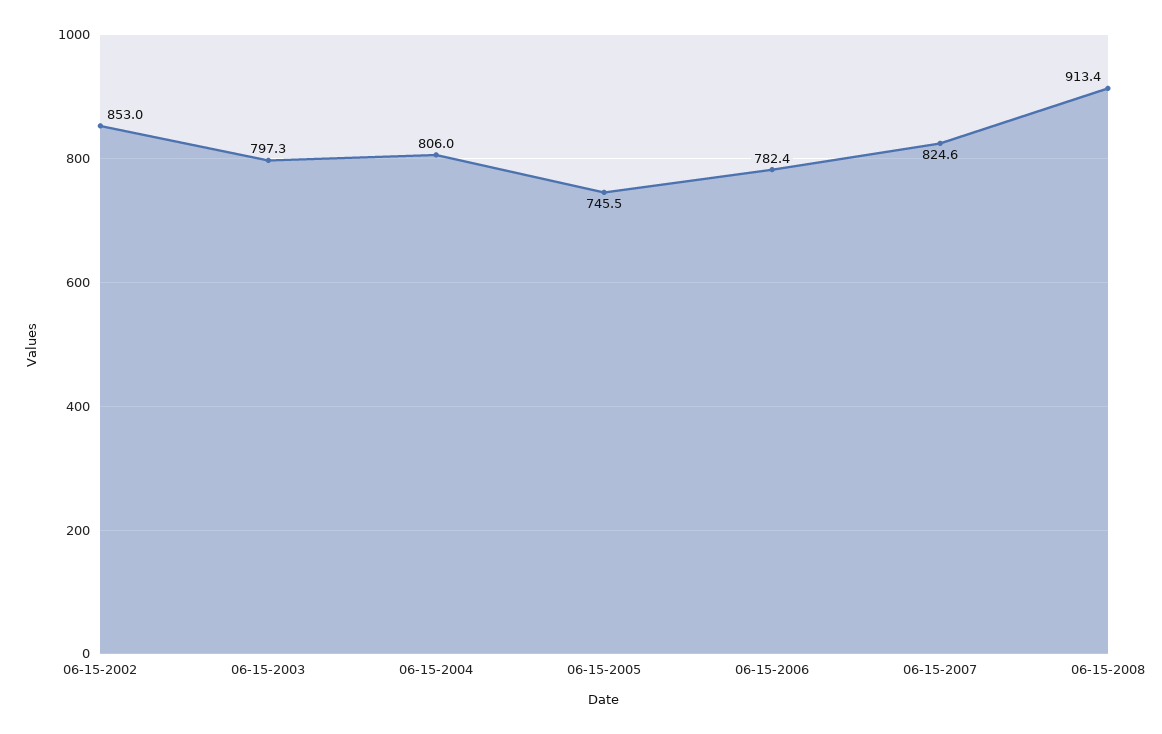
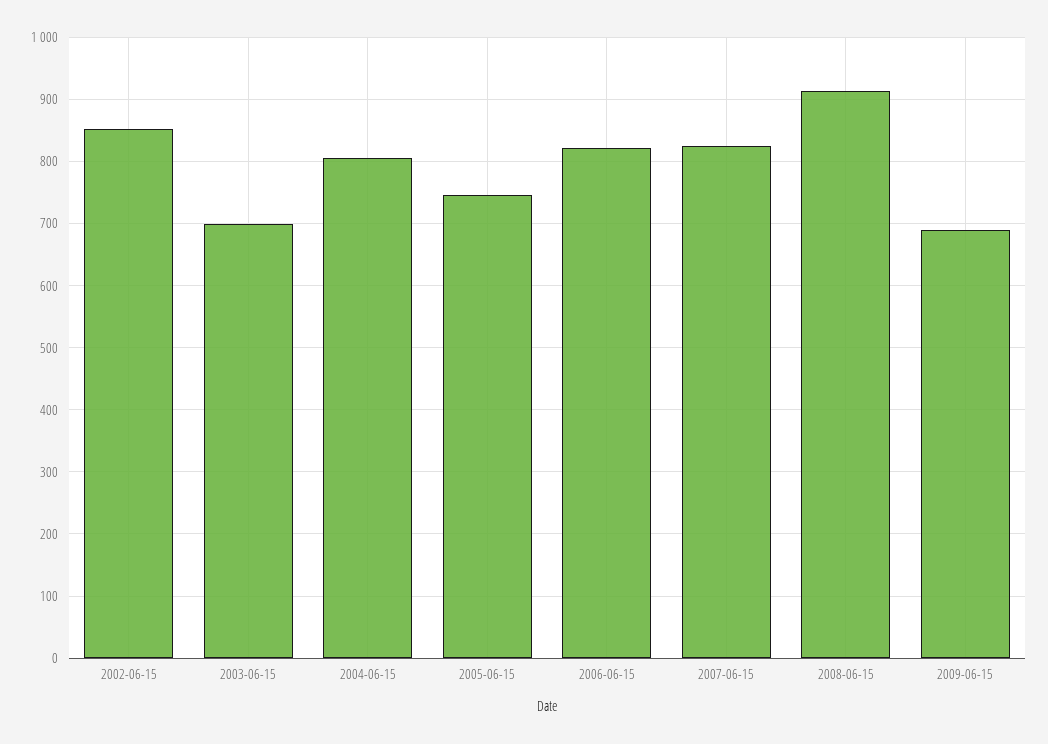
06-15-2003: 797.3 -> 700
06-15-2006: 782.4 -> 820
2009-06-15: none -> 690

